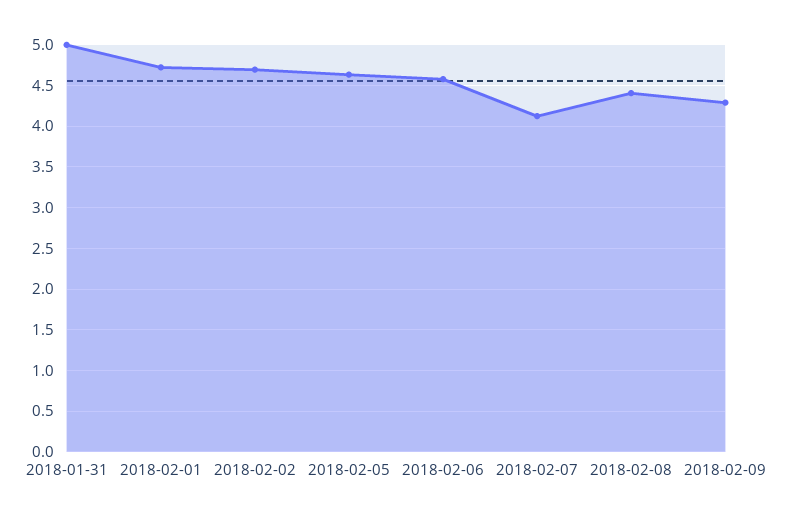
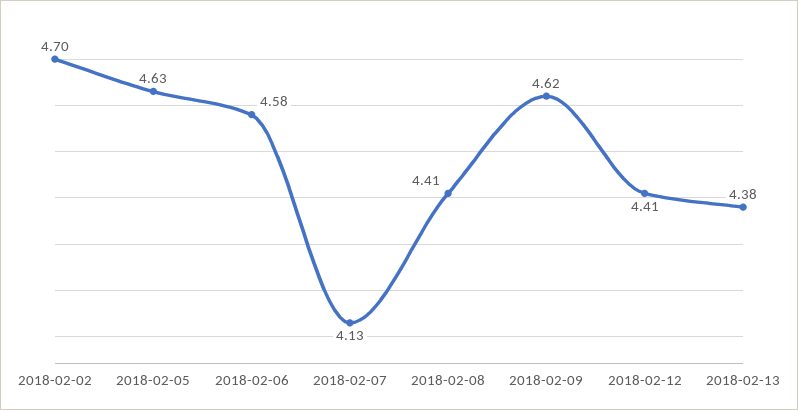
2018-01-31: 5 -> none
2018-02-01: 4.7 -> none
2018-02-09: 4.3 -> 4.62
2018-02-12: none -> 4.41
2018-02-13: none -> 4.38

